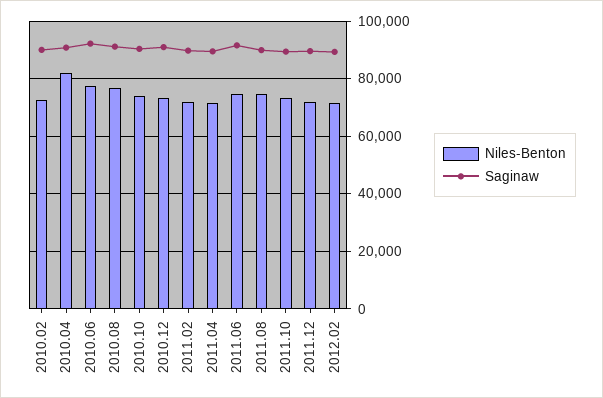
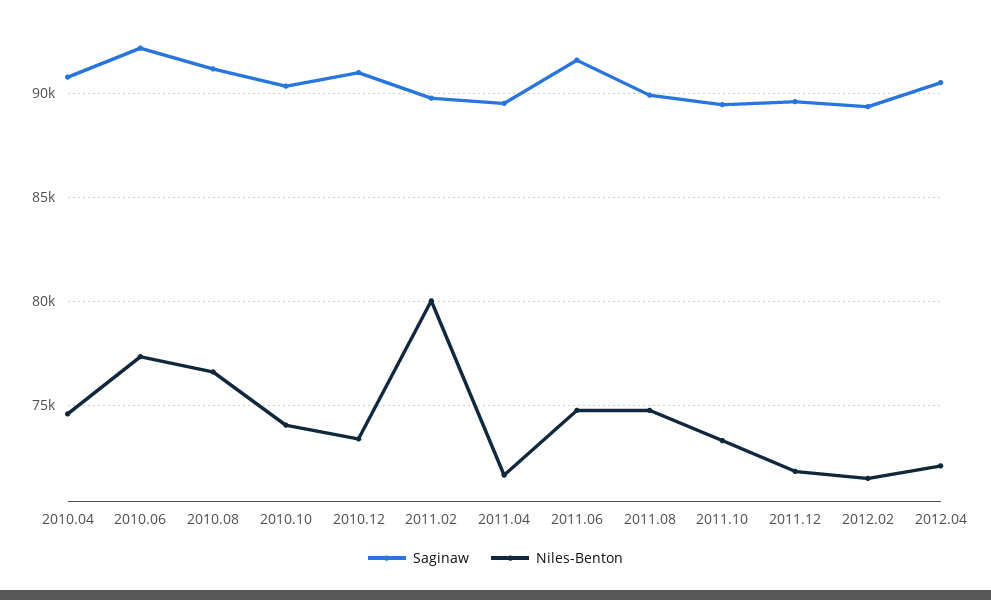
Niles-Benton, 2010.02: 72500 -> none
Saginaw, 2010.02: 90000 -> none
Niles-Benton, 2010.04: 82500 -> 74500
Niles-Benton, 2011.02: 72500 -> 80000
Saginaw, 2012.04: none -> 90500
Niles-Benton, 2012.04: none -> 72000

